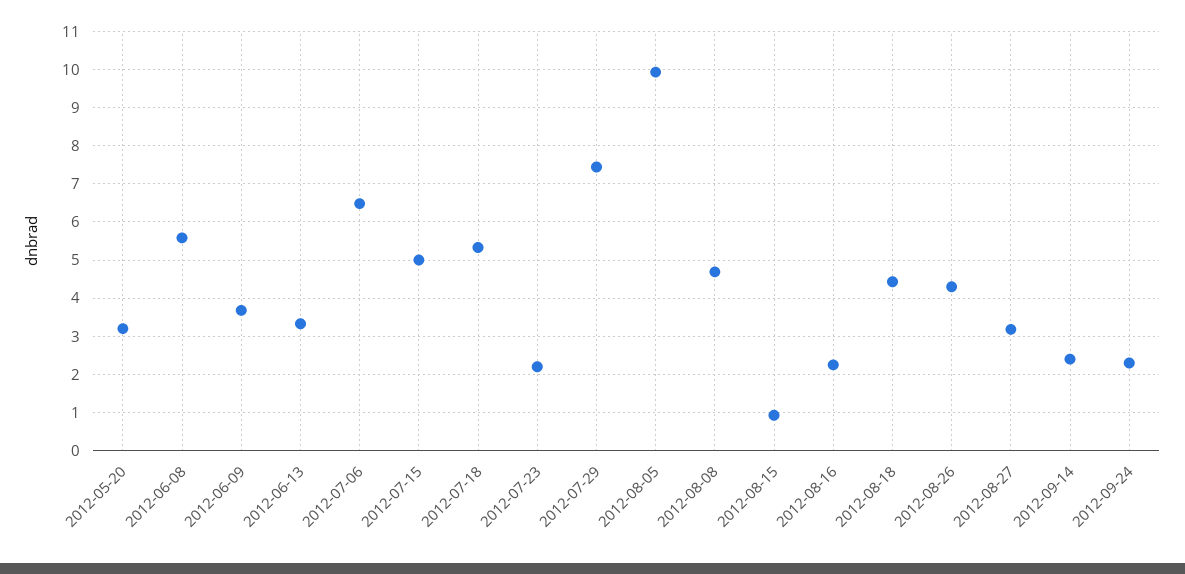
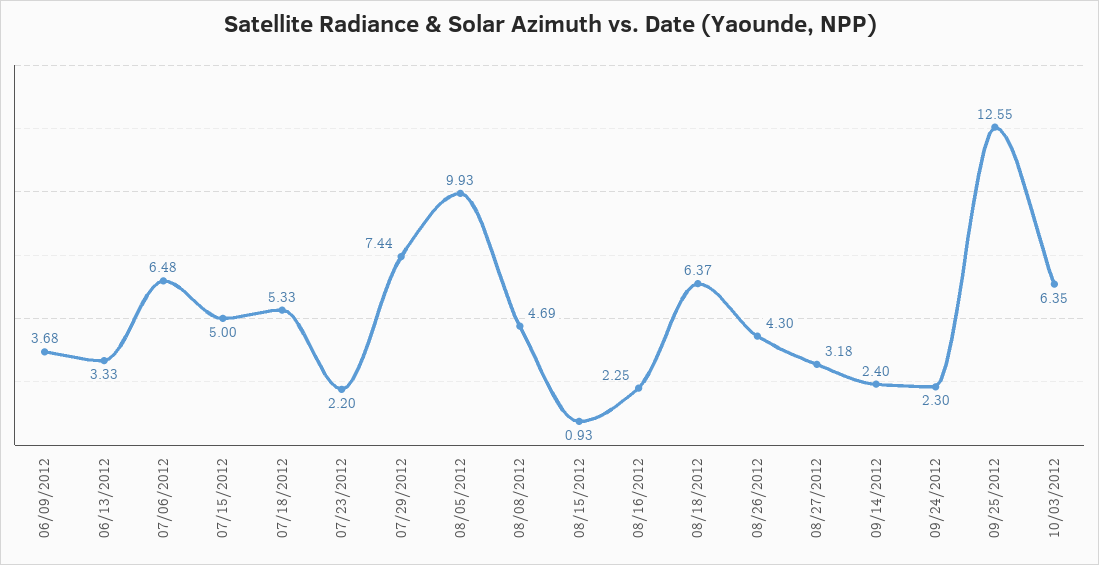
2012-05-20: 3.2 -> none
2012-06-08: 5.6 -> none
2012-08-18: 4.4 -> 6.37
09/25/2012: none -> 12.55
10/03/2012: none -> 6.35

